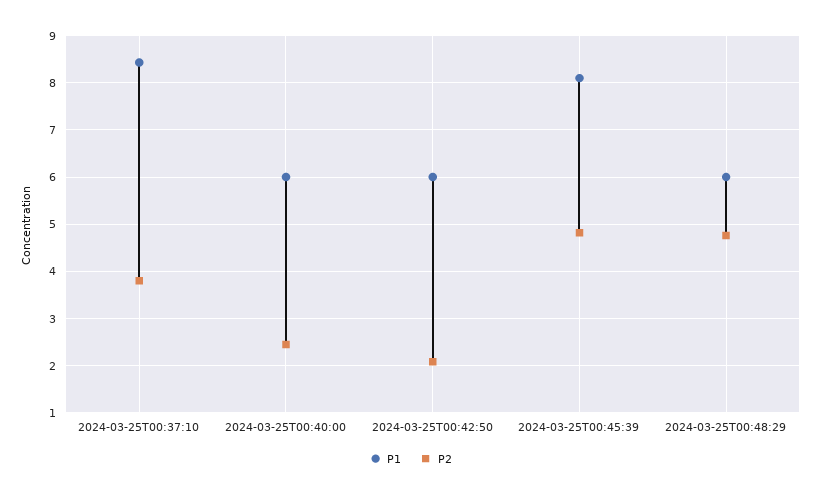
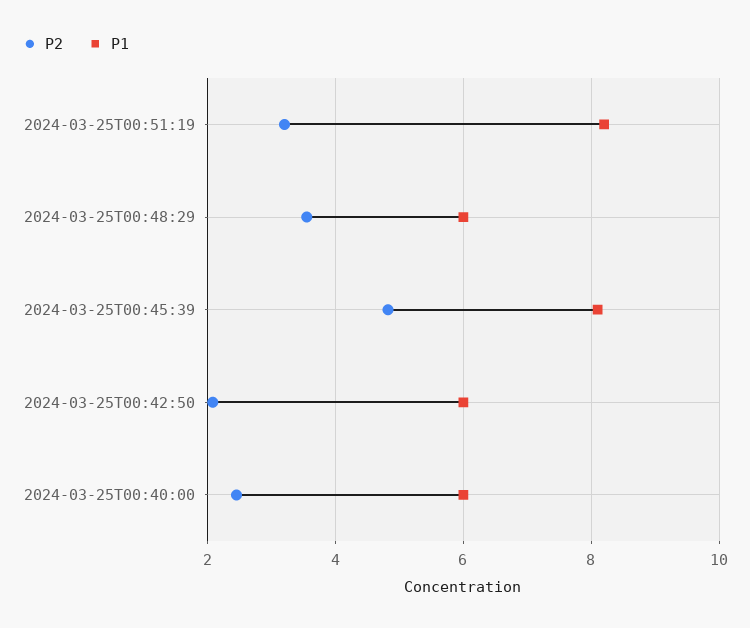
P1, 2024-03-25T00:37:10: 8.4 -> none
P2, 2024-03-25T00:37:10: 3.8 -> none
P2, 2024-03-25T00:48:29: 4.8 -> 3.6
P2, 2024-03-25T00:51:19: none -> 3.2
P1, 2024-03-25T00:51:19: none -> 8.2

